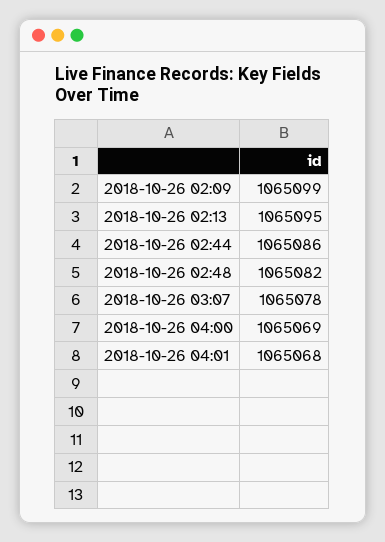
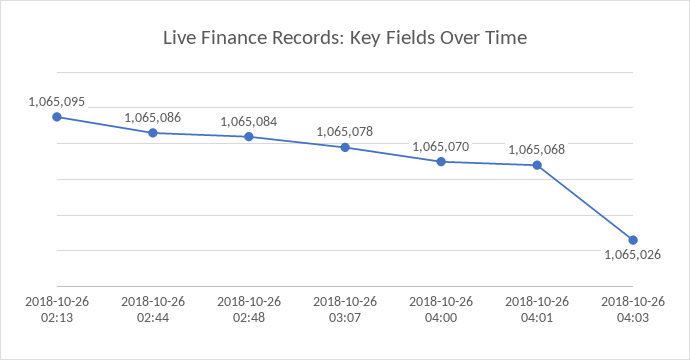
2018-10-26 02:09: 1065099 -> none
2018-10-26 02:48: 1065082 -> 1065084
2018-10-26 04:00: 1065069 -> 1065070
2018-10-26 04:03: none -> 1065026

